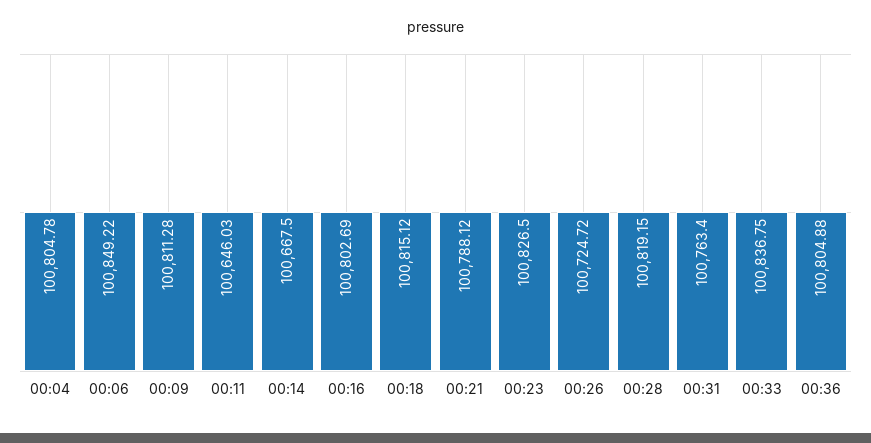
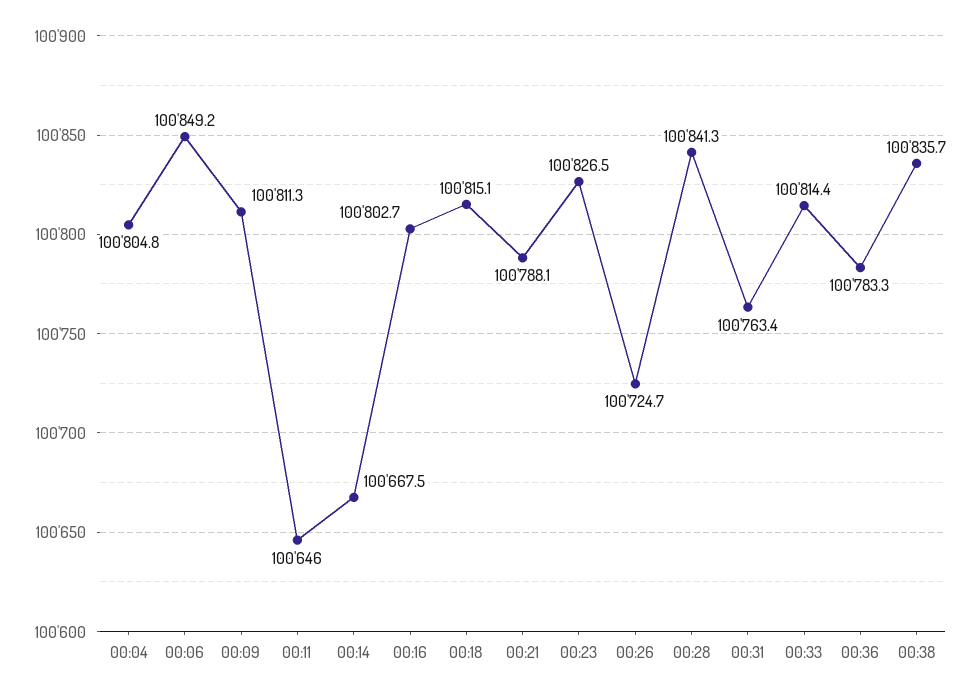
00:28: 100819.15 -> 100841.3
00:33: 100836.75 -> 100814.4
00:36: 100804.88 -> 100783.3
00:38: none -> 100835.7

